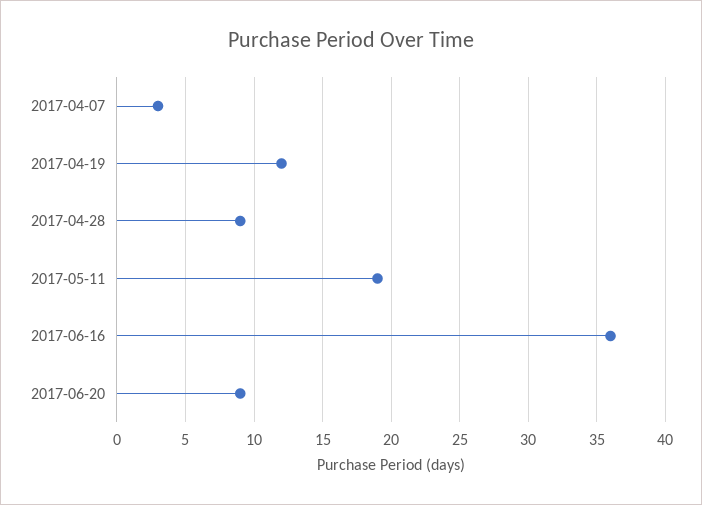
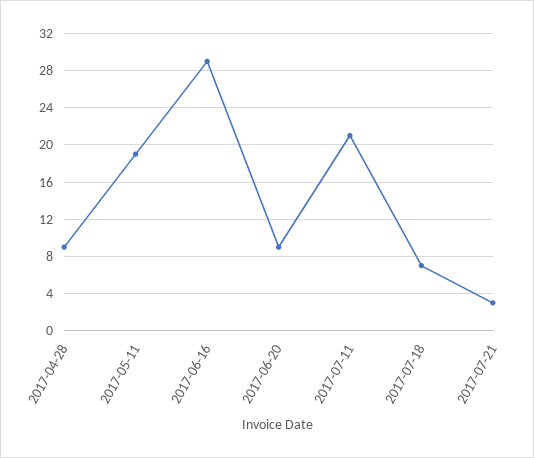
2017-04-07: 3 -> none
2017-04-19: 12 -> none
2017-06-16: 36 -> 29
2017-07-11: none -> 21
2017-07-18: none -> 7
2017-07-21: none -> 3

